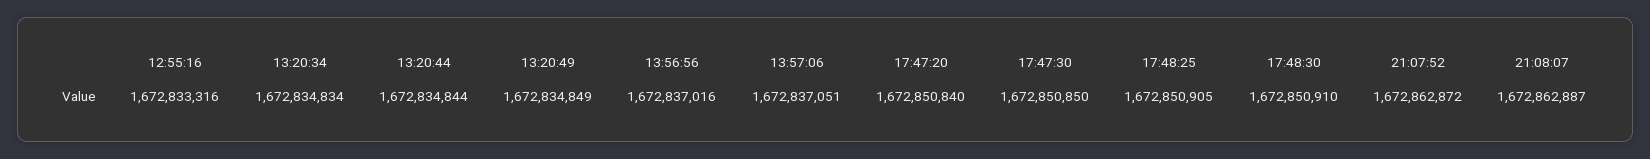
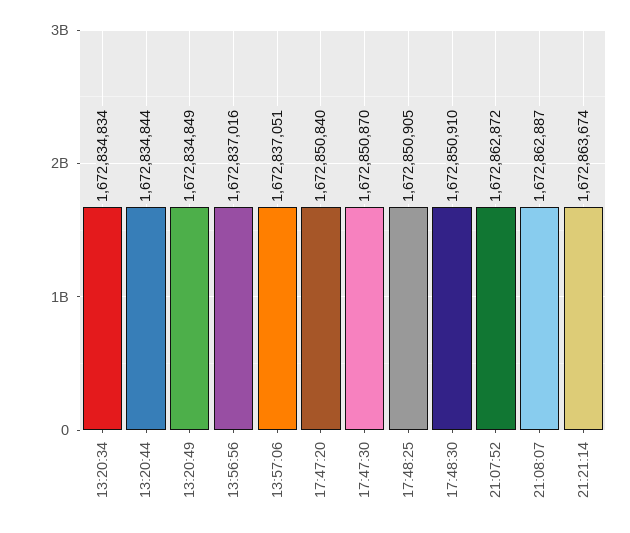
12:55:16: 1672833316 -> none
17:47:30: 1672850850 -> 1672850870
21:21:14: none -> 1672863674

